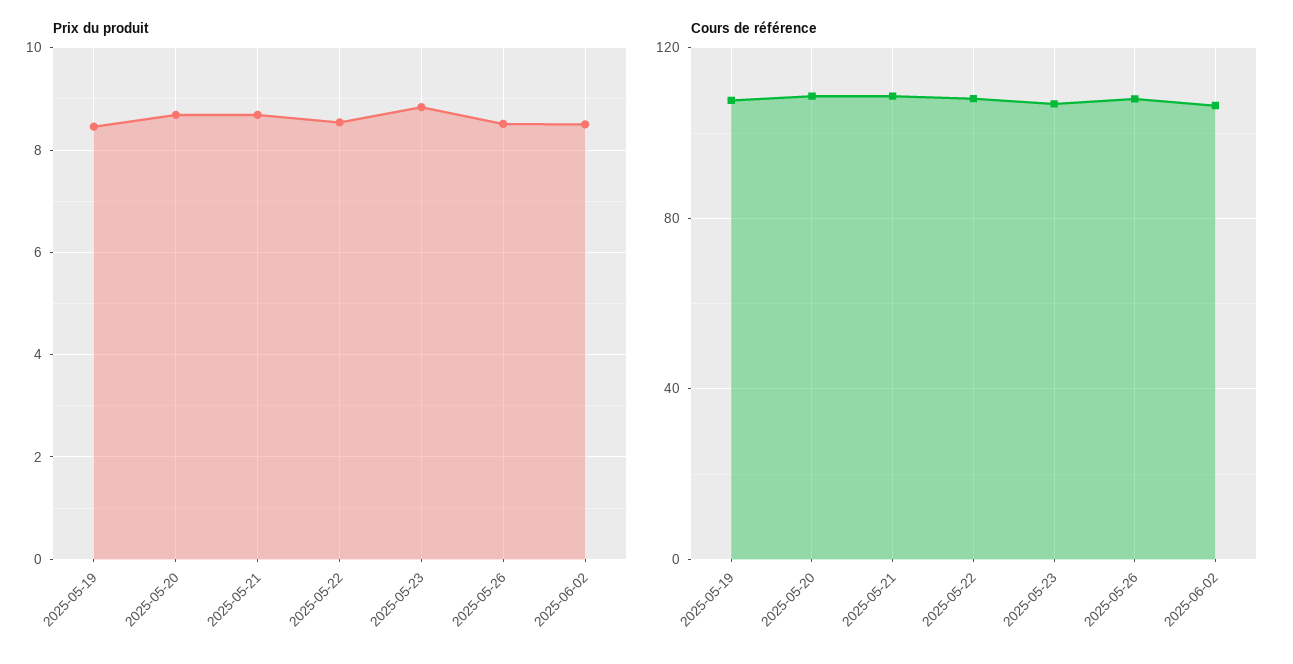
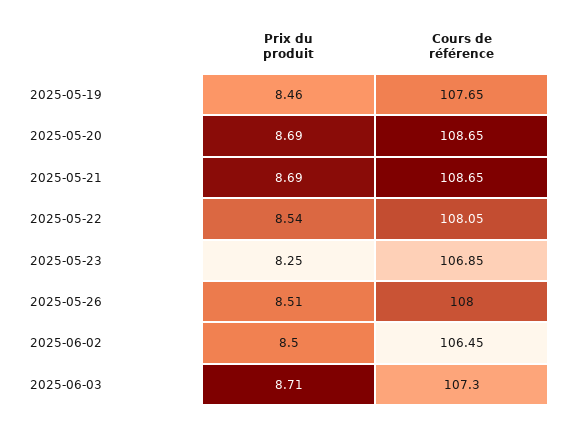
Prix du produit, 2025-05-23: 8.8 -> 8.25
Prix du produit, 2025-06-03: none -> 8.71
Cours de référence, 2025-06-03: none -> 107.3

